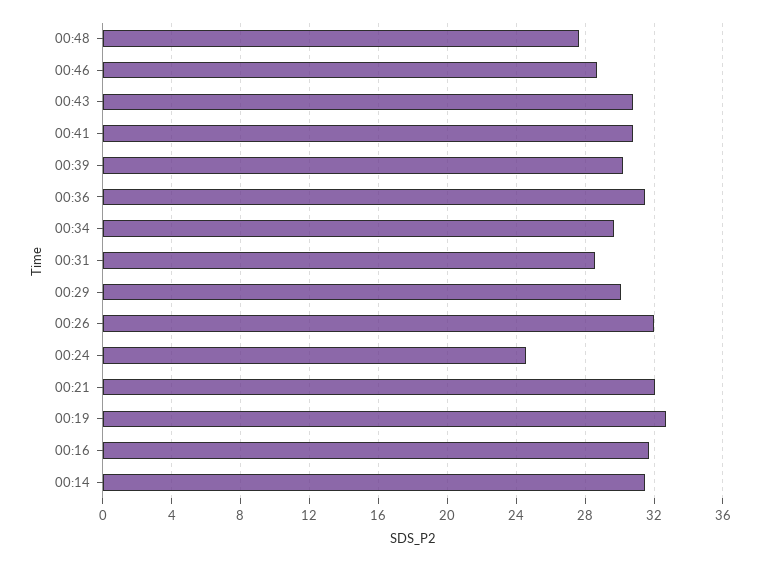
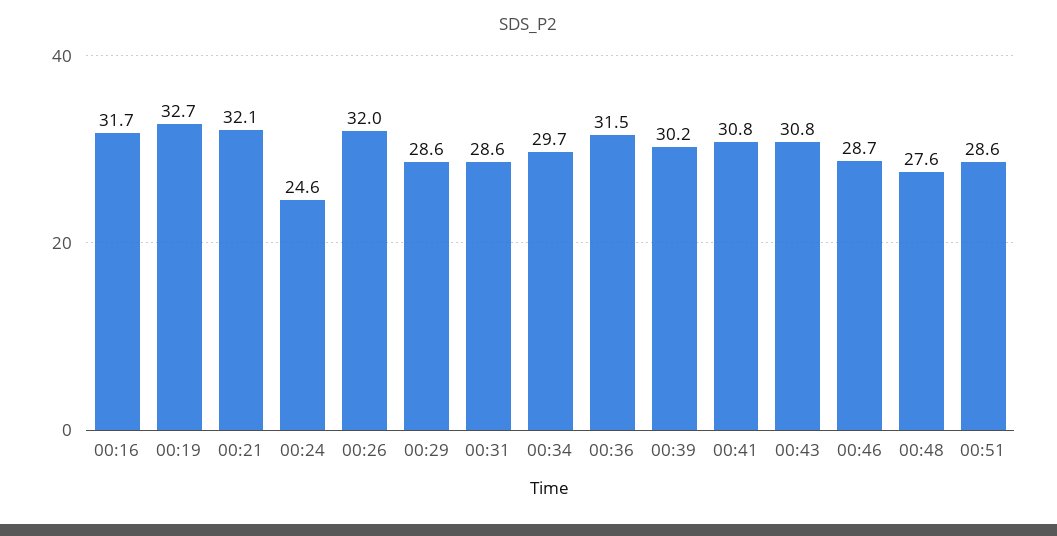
00:29: 30 -> 28.6
00:14: 31.5 -> none
00:51: none -> 28.6

